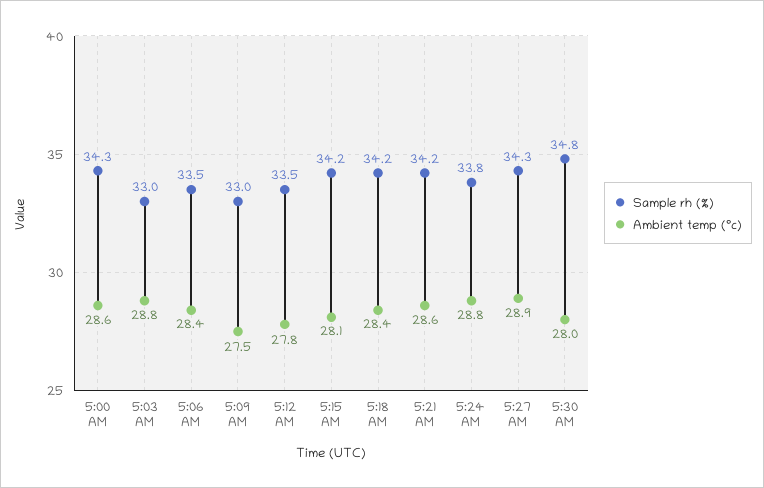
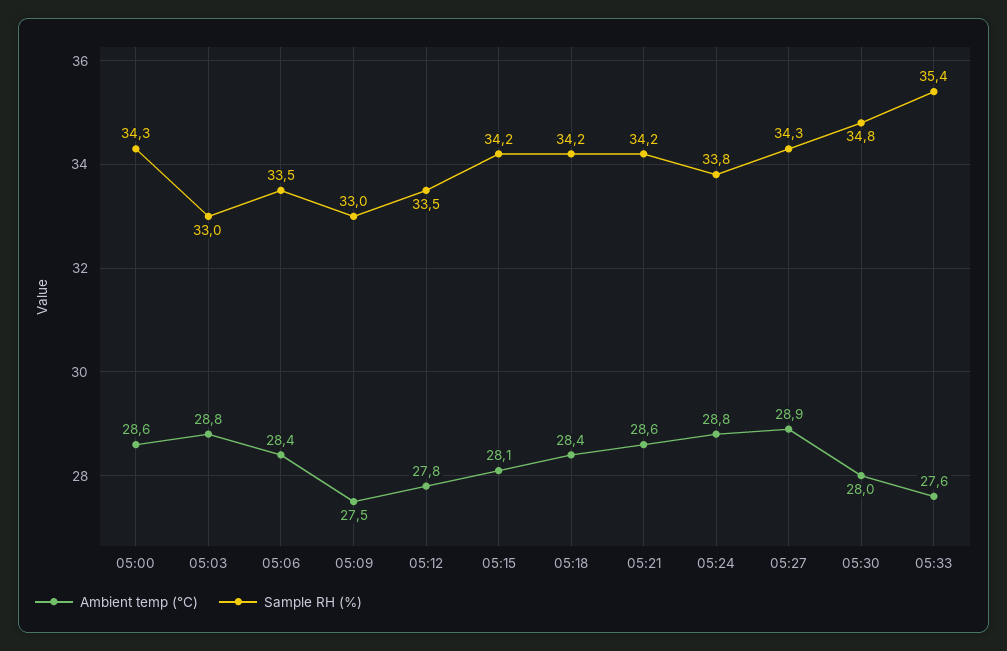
Ambient temp (°c), 05:33: none -> 27.6
Sample rh (%), 05:33: none -> 35.4

